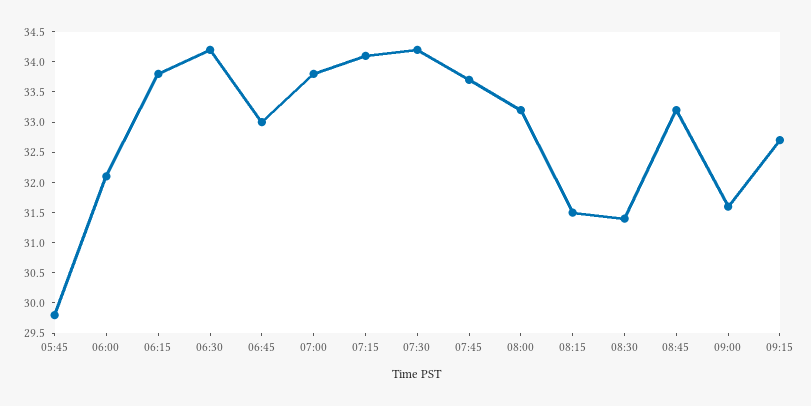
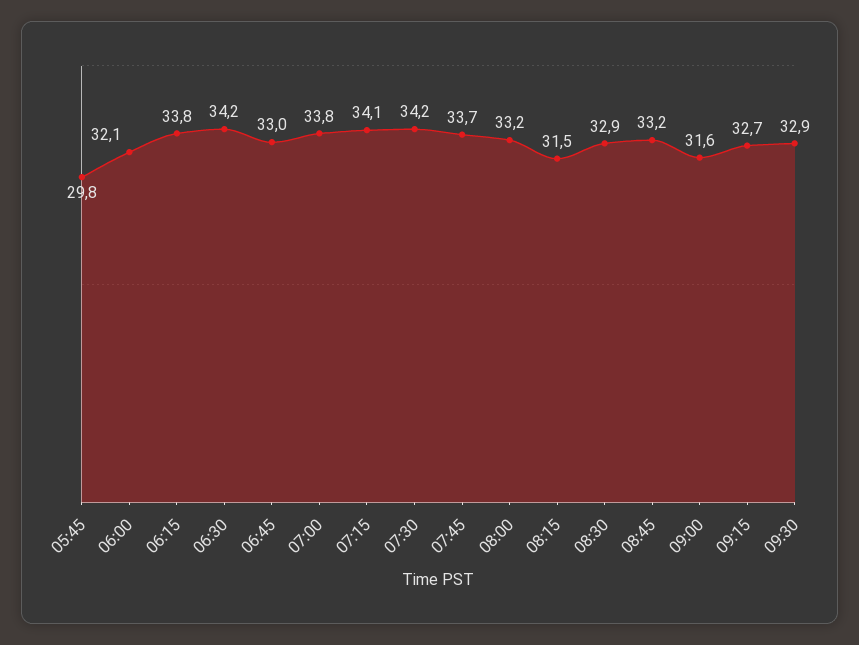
08:30: 31.5 -> 32.9
09:30: none -> 32.9

